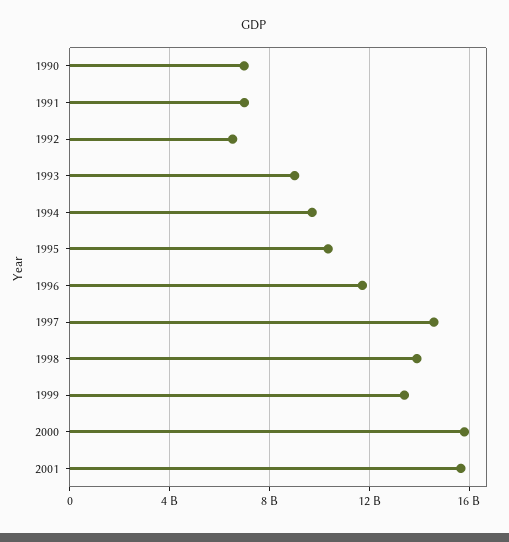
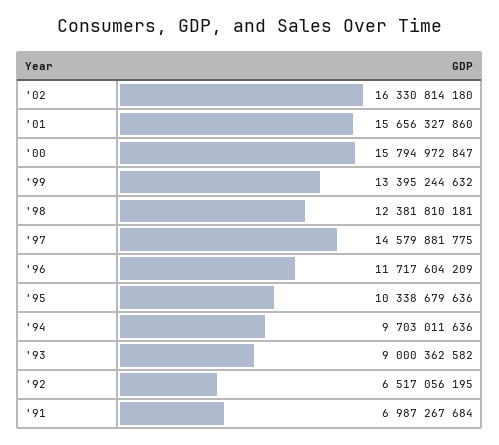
1990: 7000000000 -> none
1998: 14000000000 -> 12381810181
'02: none -> 16330814180

